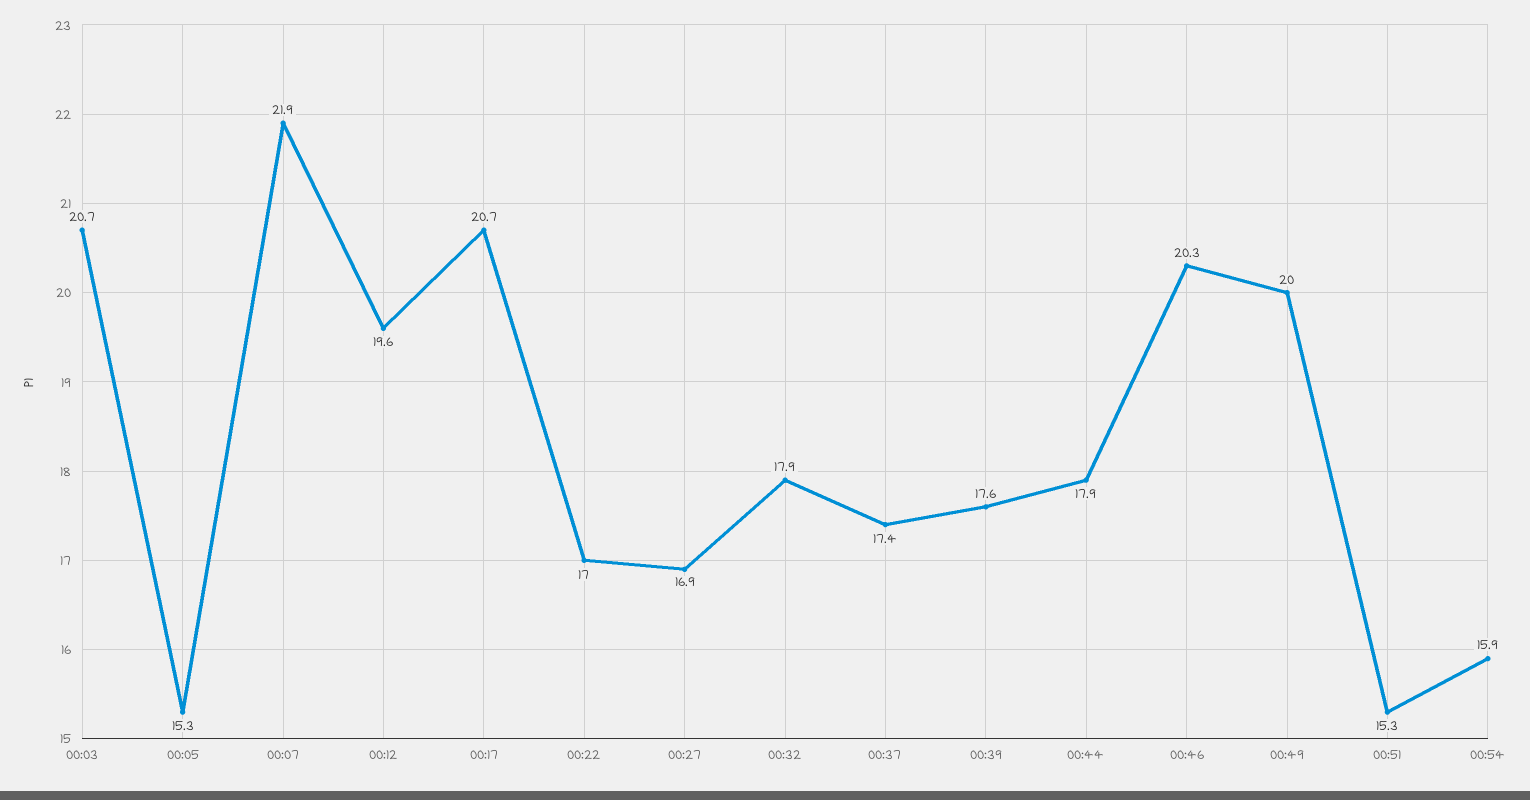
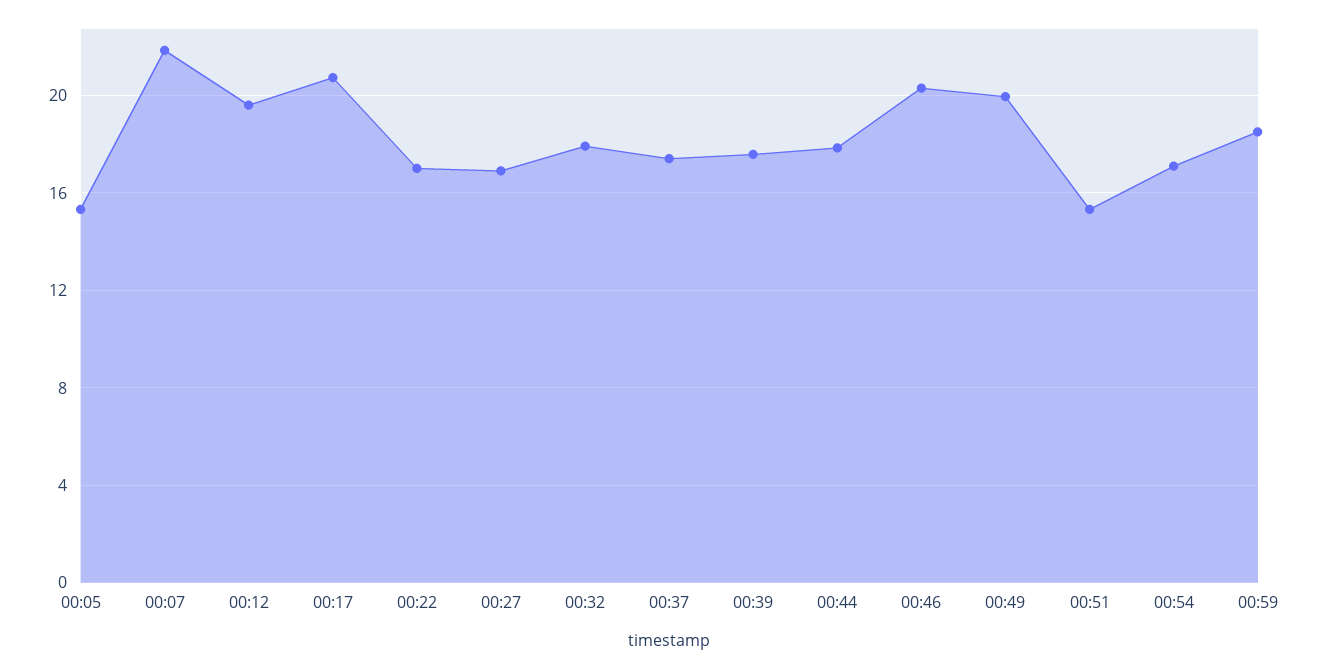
00:03: 20.7 -> none
00:54: 15.9 -> 17
00:59: none -> 18.5

